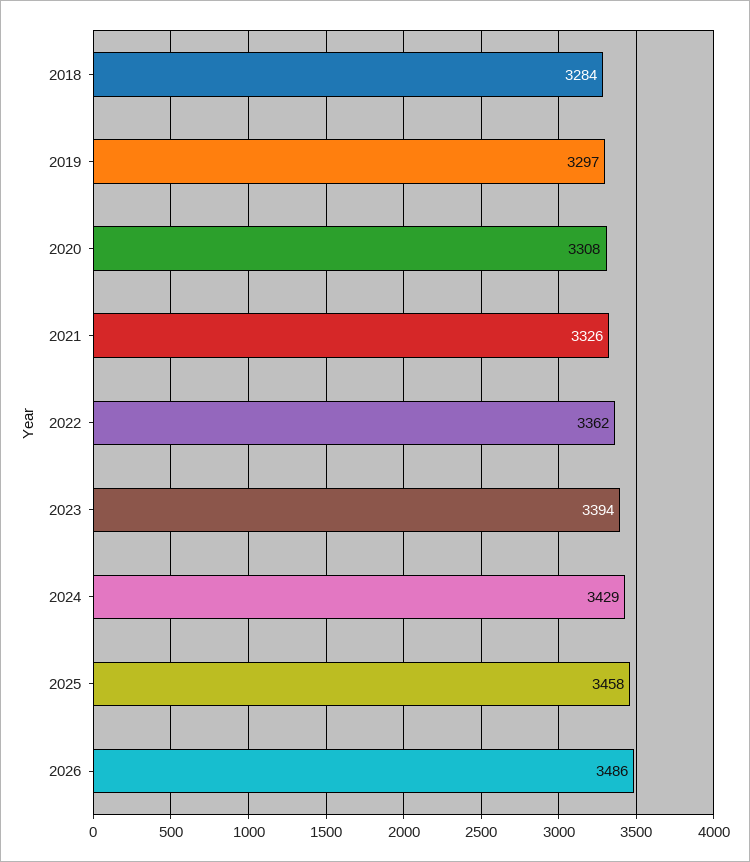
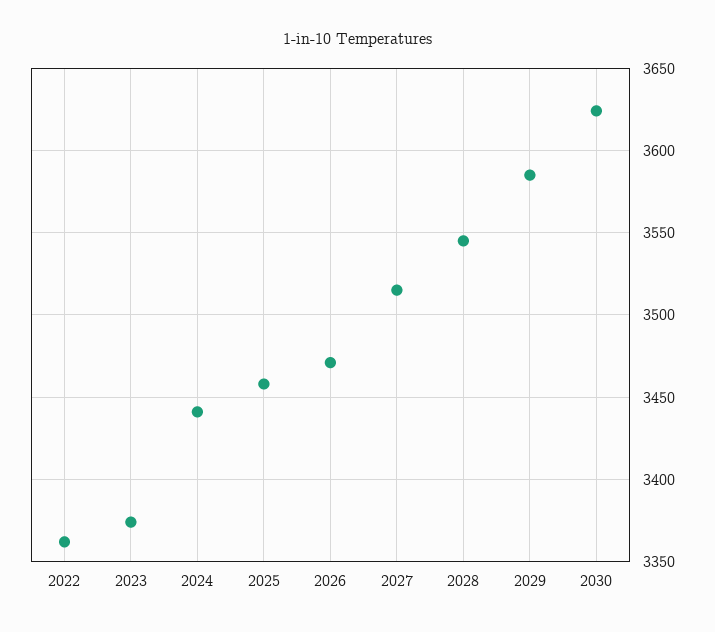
2018: 3284 -> none
2019: 3297 -> none
2020: 3308 -> none
2021: 3326 -> none
2023: 3394 -> 3375
2024: 3429 -> 3440
2026: 3486 -> 3470
2027: none -> 3515
2028: none -> 3545
2029: none -> 3585
2030: none -> 3625

